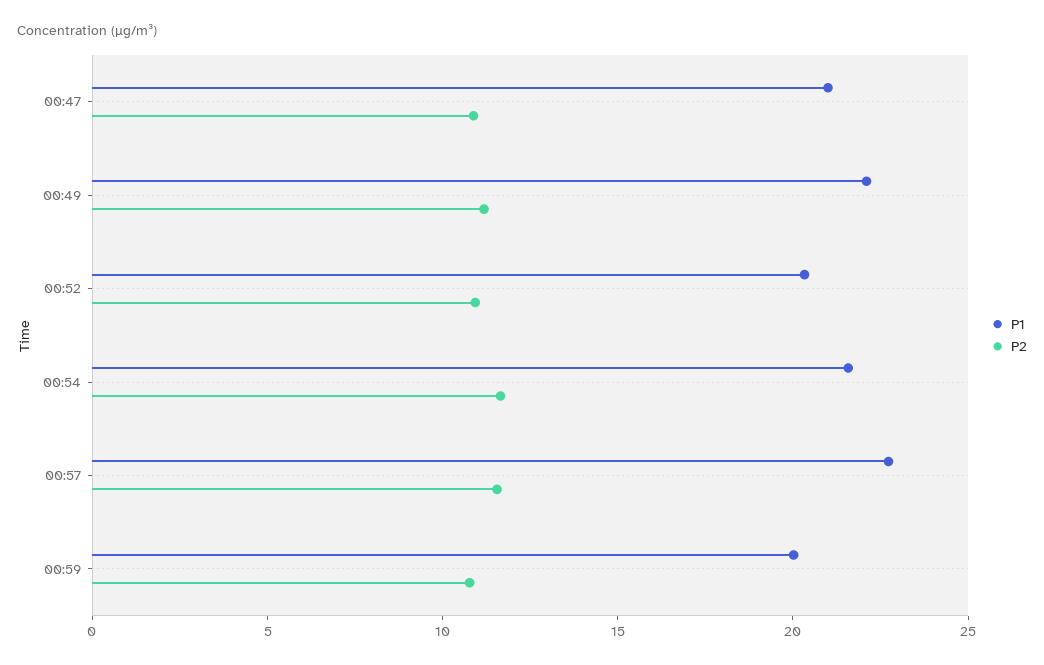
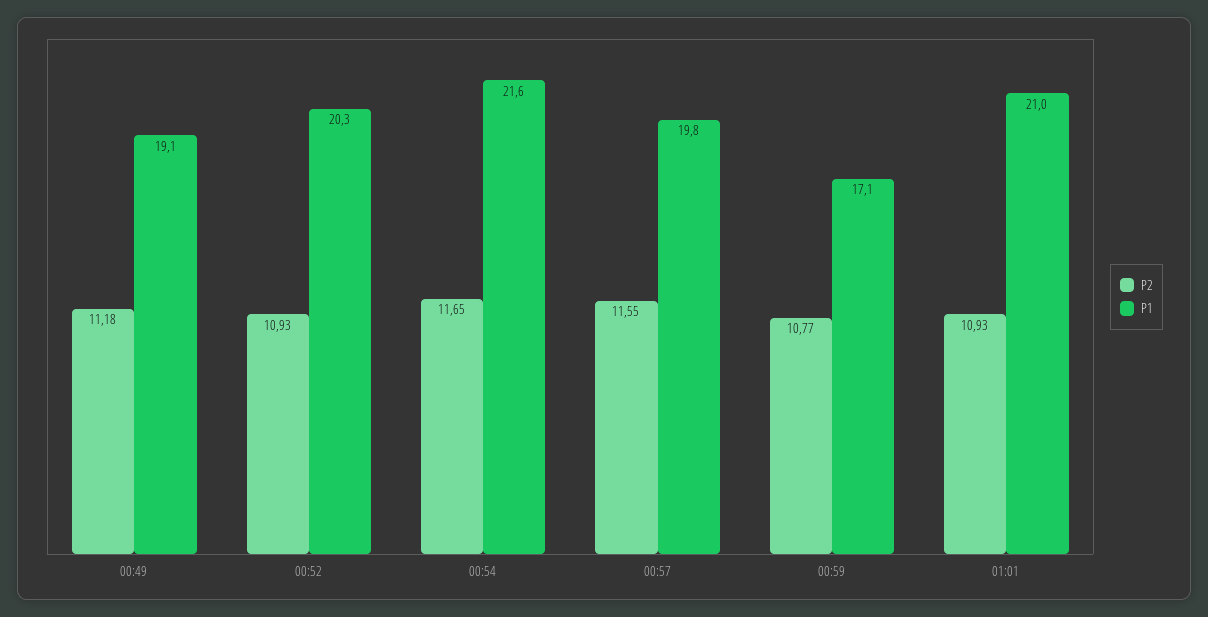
P1, 00:47: 21 -> none
P2, 00:47: 11 -> none
P1, 00:49: 22 -> 19.1
P1, 00:57: 23 -> 19.8
P1, 00:59: 20 -> 17.1
P2, 01:01: none -> 10.93
P1, 01:01: none -> 21

